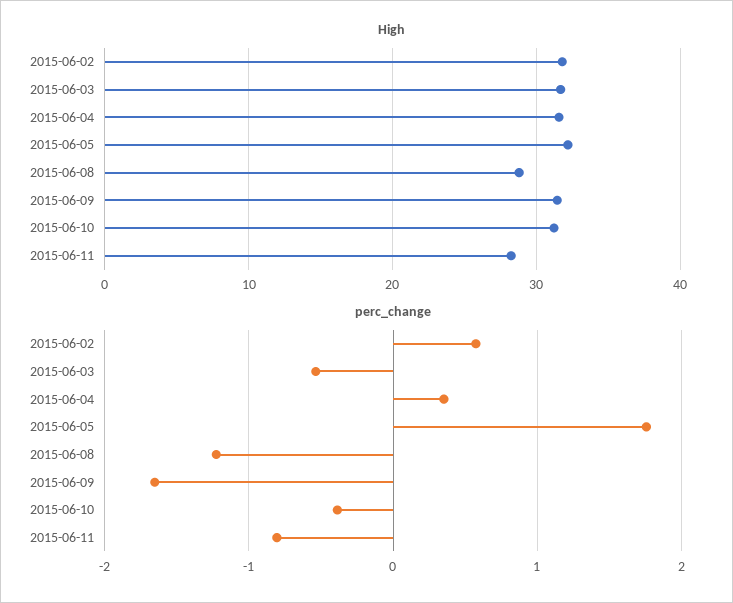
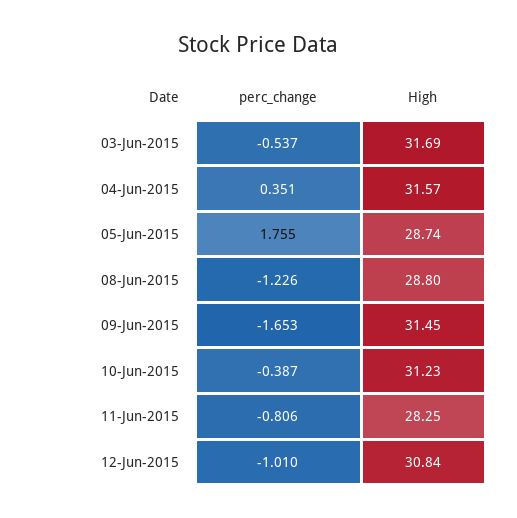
High, 2015-06-02: 32 -> none
High, 2015-06-05: 32 -> 28.74
perc_change, 2015-06-02: 0.6 -> none
perc_change, 12-Jun-2015: none -> -1.01
High, 12-Jun-2015: none -> 30.84

